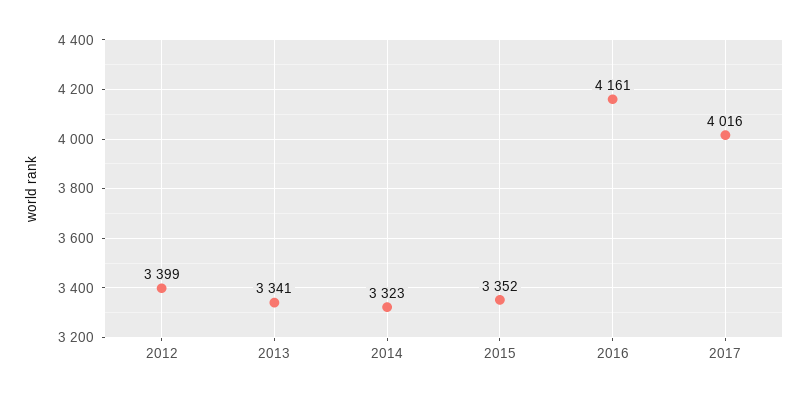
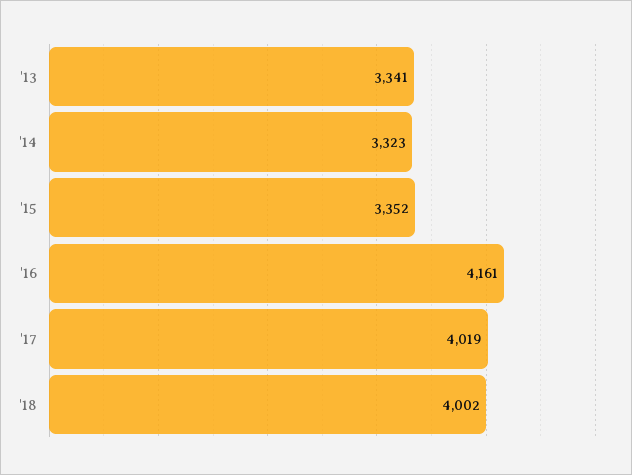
2012: 3399 -> none
2017: 4016 -> 4019
'18: none -> 4002

